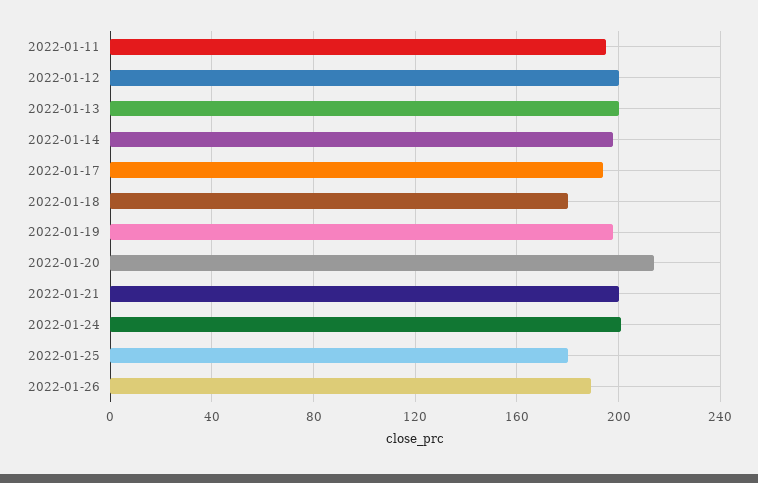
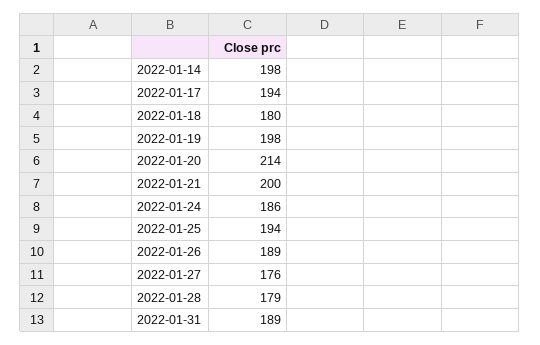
2022-01-11: 195 -> none
2022-01-12: 200 -> none
2022-01-13: 200 -> none
2022-01-24: 200 -> 186
2022-01-25: 180 -> 194
2022-01-27: none -> 176
2022-01-28: none -> 179
2022-01-31: none -> 189

